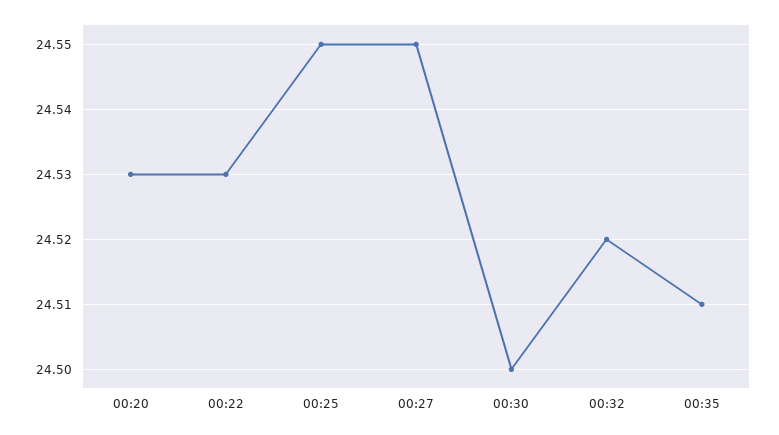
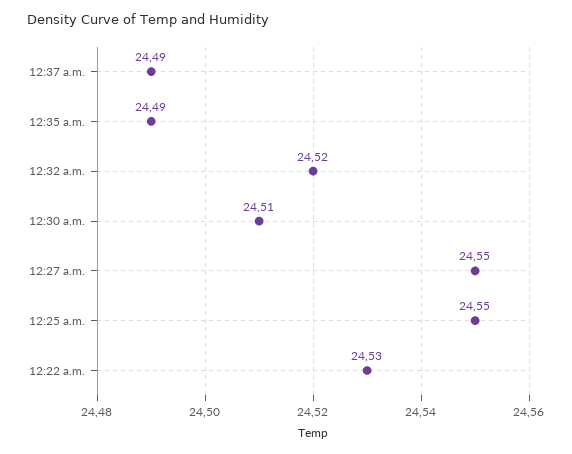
00:20: 24.53 -> none
00:30: 24.5 -> 24.51
00:35: 24.51 -> 24.49
12:37 a.m.: none -> 24.49

